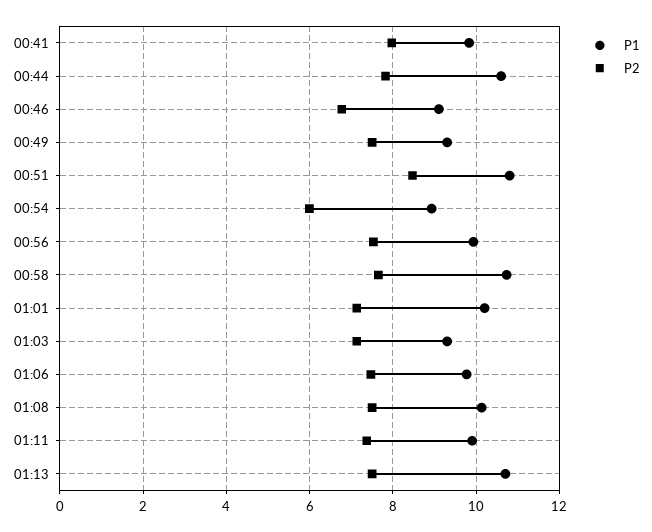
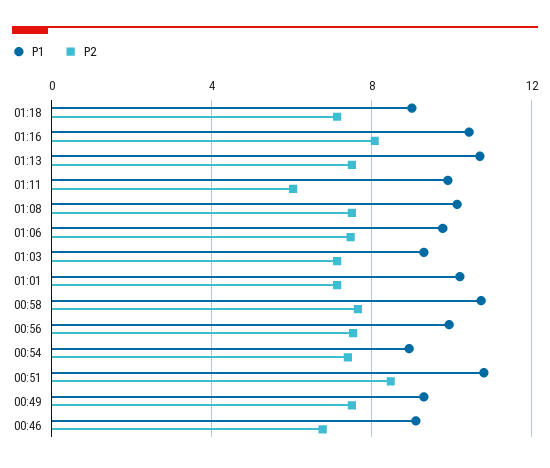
P1, 00:41: 9.8 -> none
P2, 00:41: 8 -> none
P1, 00:44: 10.6 -> none
P2, 00:44: 7.8 -> none
P2, 00:54: 6 -> 7.5
P2, 01:11: 7.4 -> 6
P1, 01:18: none -> 9
P2, 01:18: none -> 7
P1, 01:16: none -> 10.5
P2, 01:16: none -> 8

